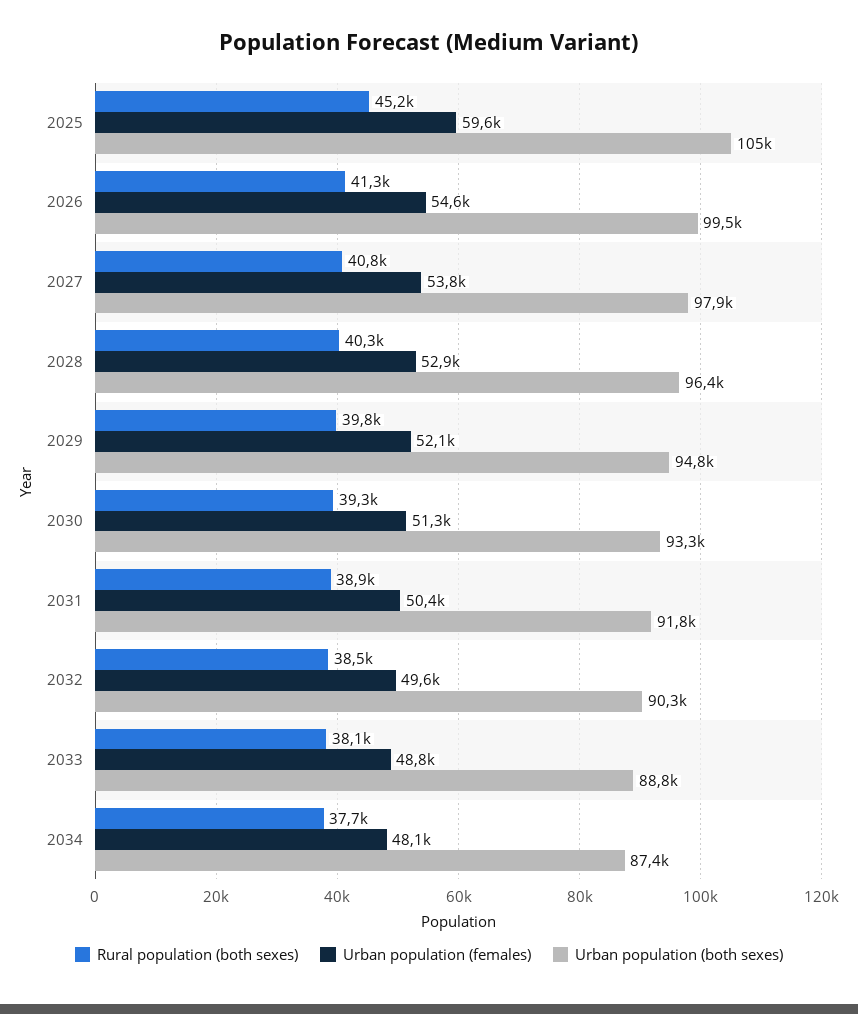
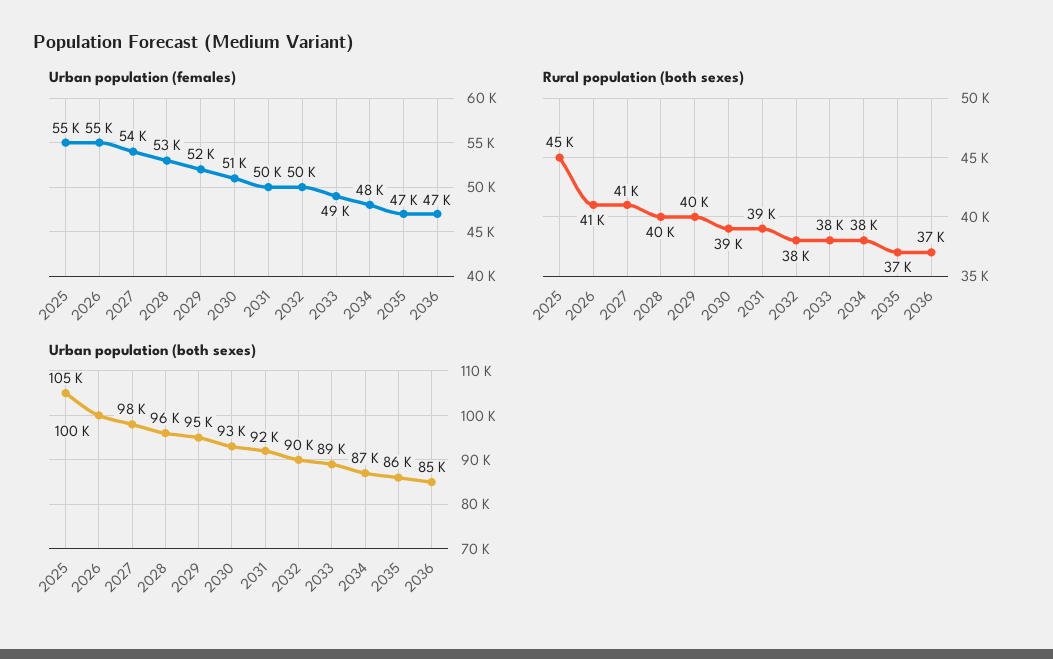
Urban population (females), 2025: 59600 -> 55000
Urban population (females), 2035: none -> 47000
Urban population (females), 2036: none -> 47000
Rural population (both sexes), 2035: none -> 37000
Rural population (both sexes), 2036: none -> 37000
Urban population (both sexes), 2035: none -> 86000
Urban population (both sexes), 2036: none -> 85000

